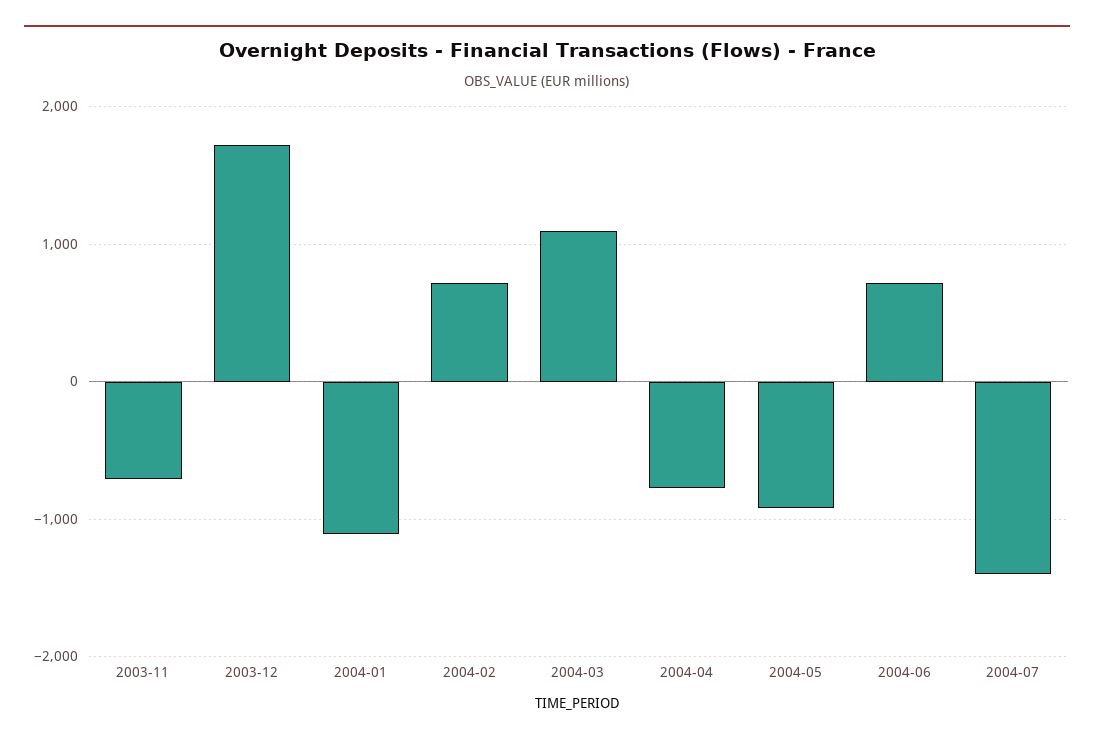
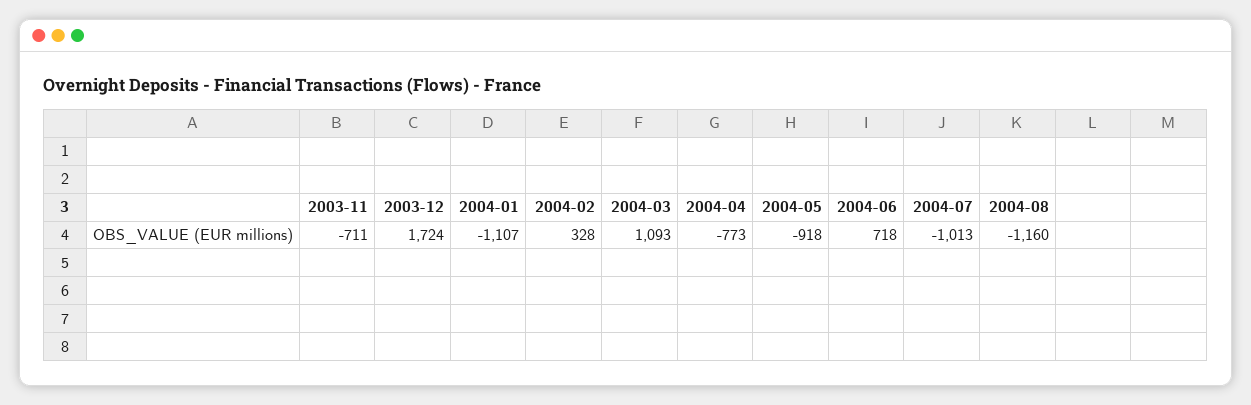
2004-02: 700 -> 328
2004-07: -1400 -> -1013
2004-08: none -> -1160

